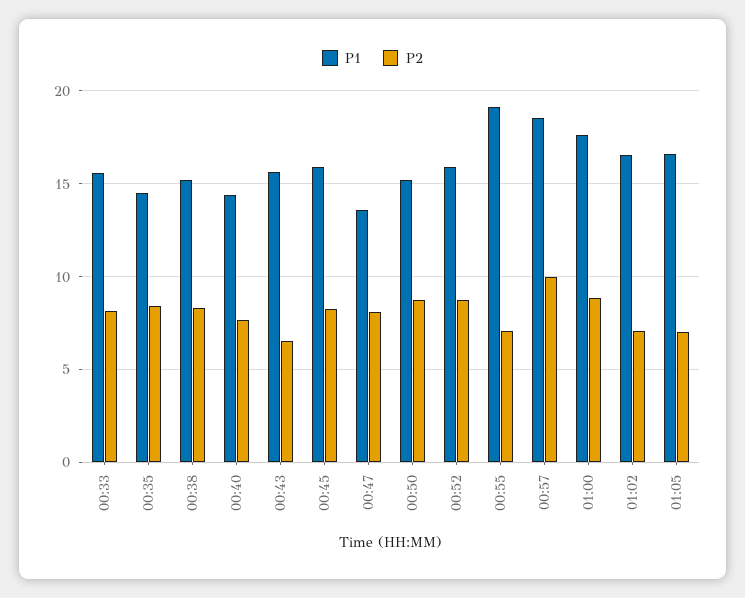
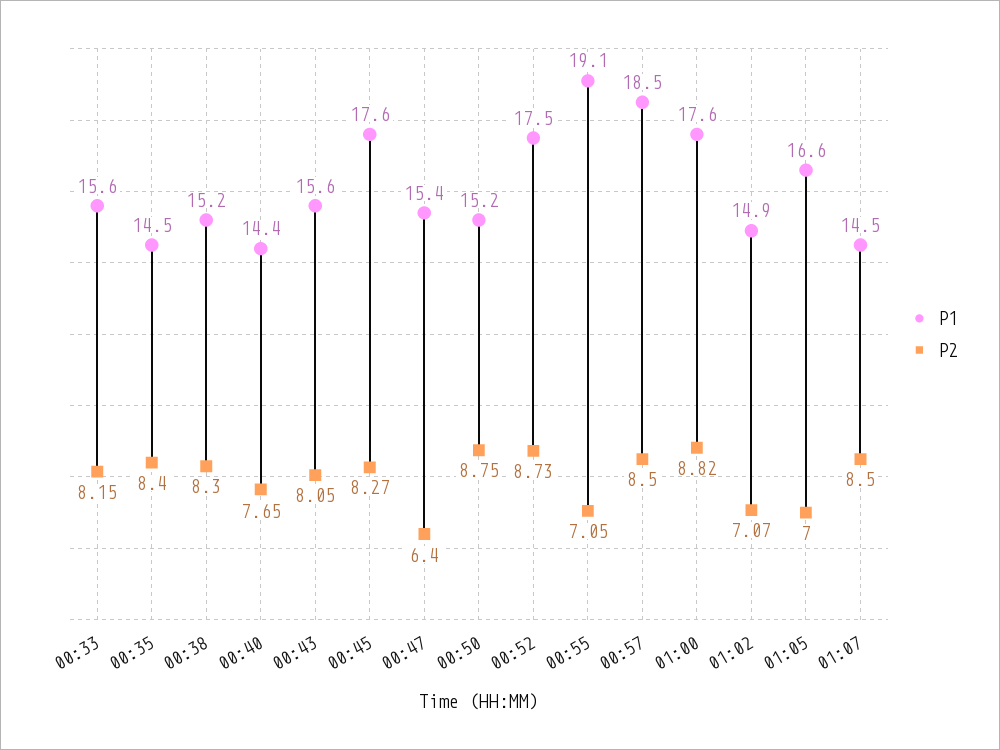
P2, 00:43: 6.5 -> 8.05
P1, 00:45: 16 -> 17.6
P1, 00:47: 13.5 -> 15.4
P2, 00:47: 8 -> 6.4
P1, 00:52: 16 -> 17.5
P2, 00:57: 10 -> 8.5
P1, 01:02: 16.5 -> 14.9
P1, 01:07: none -> 14.5
P2, 01:07: none -> 8.5

